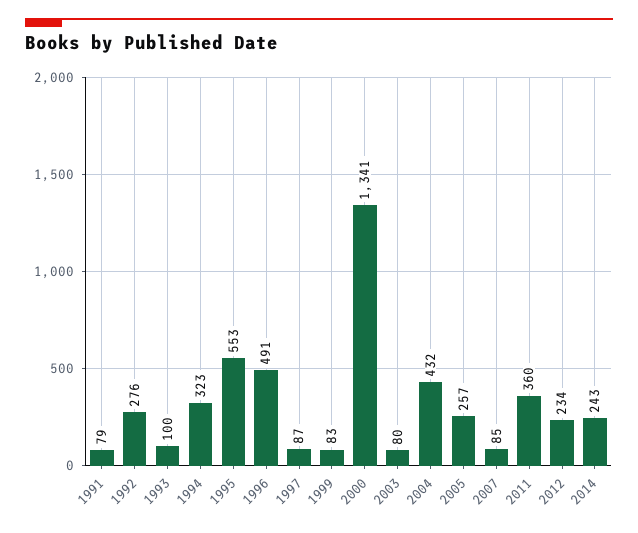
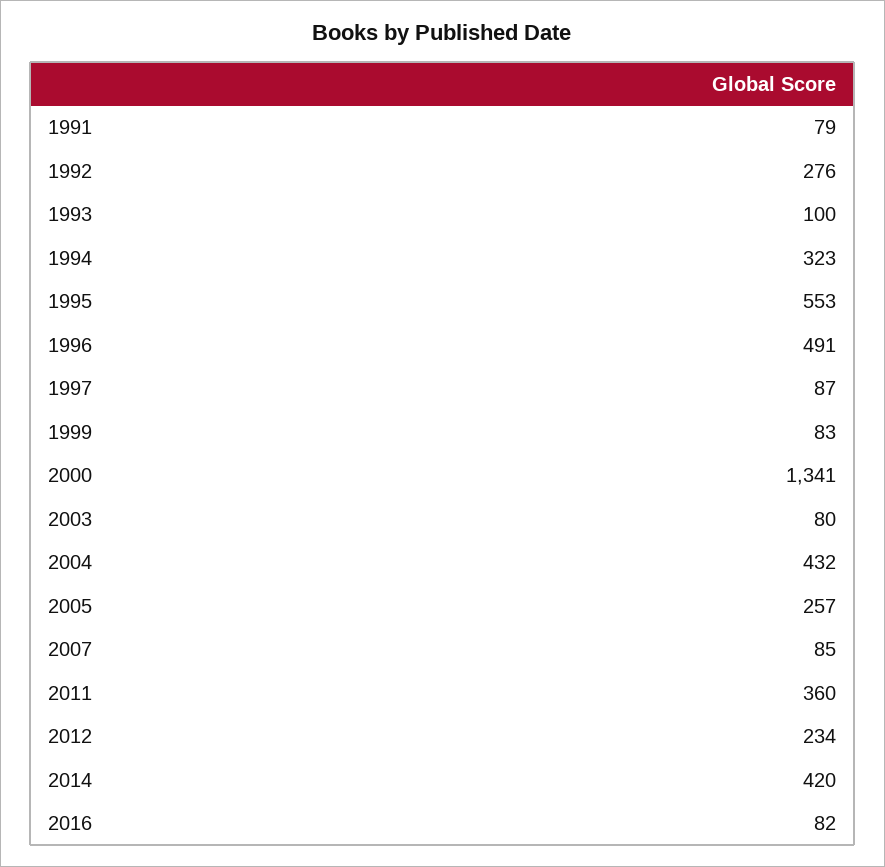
2014: 243 -> 420
2016: none -> 82

